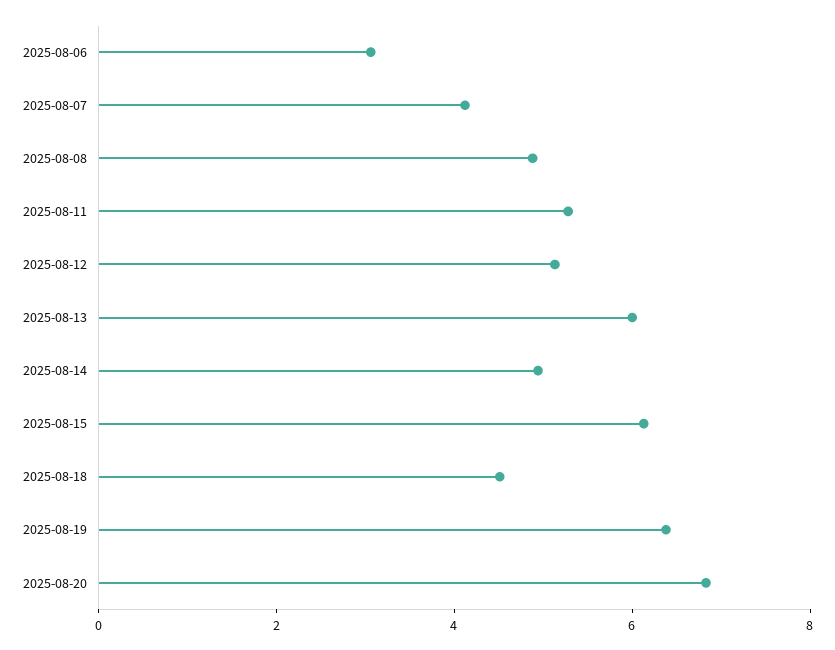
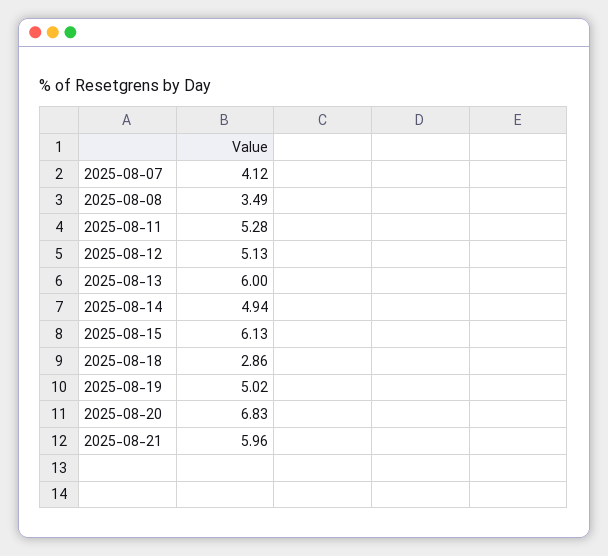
2025-08-06: 3 -> none
2025-08-08: 5 -> 3.49
2025-08-18: 4.5 -> 2.86
2025-08-19: 6.5 -> 5.02
2025-08-21: none -> 5.96

